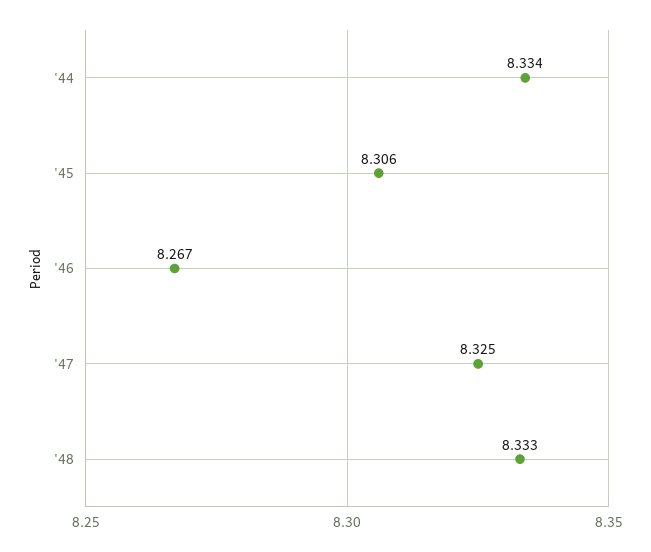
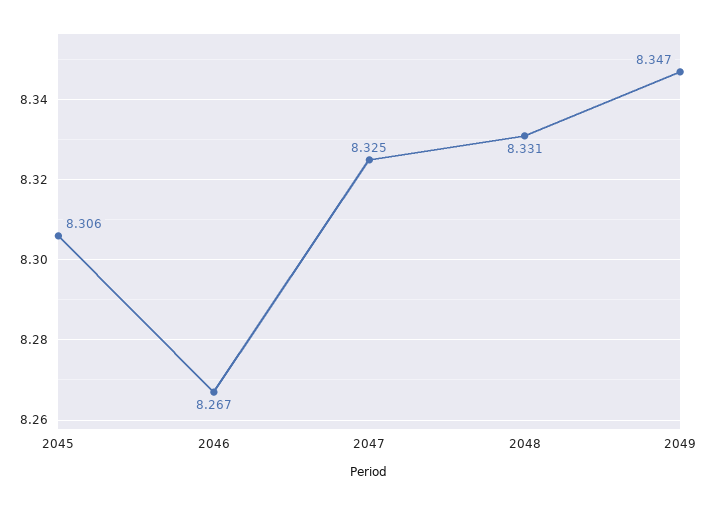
'44: 8.334 -> none
'48: 8.333 -> 8.331
2049: none -> 8.347

